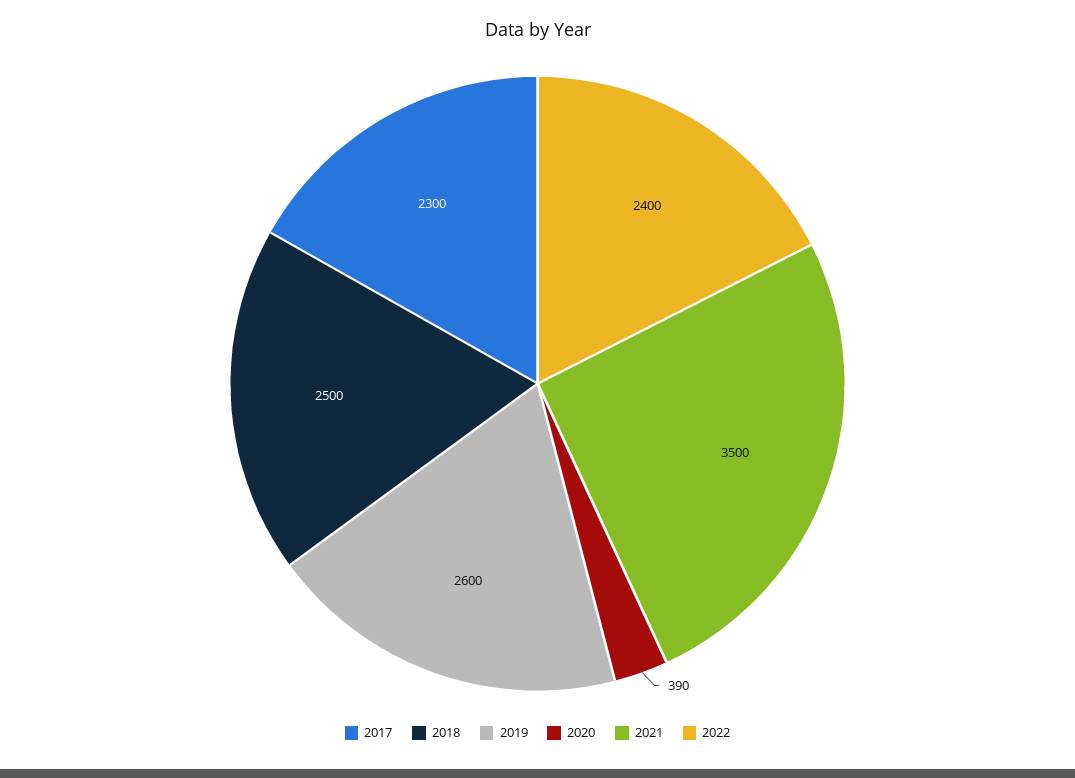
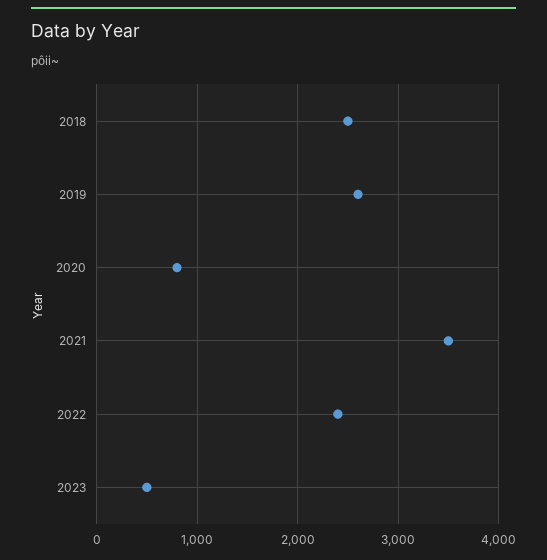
2017: 2300 -> none
2020: 390 -> 800
2023: none -> 500

